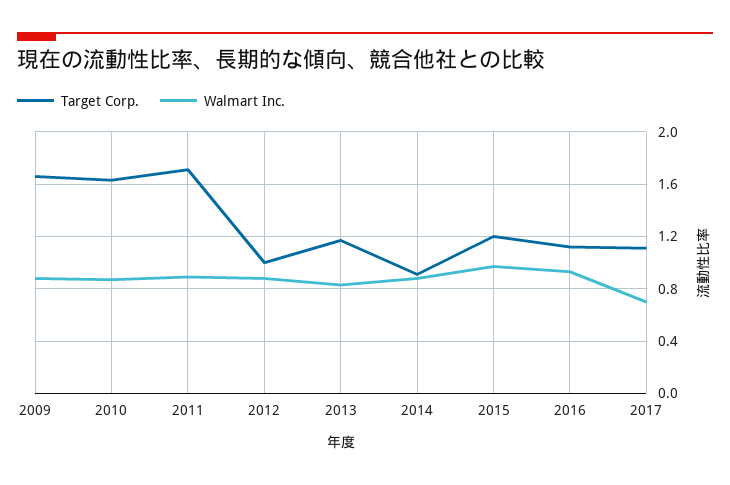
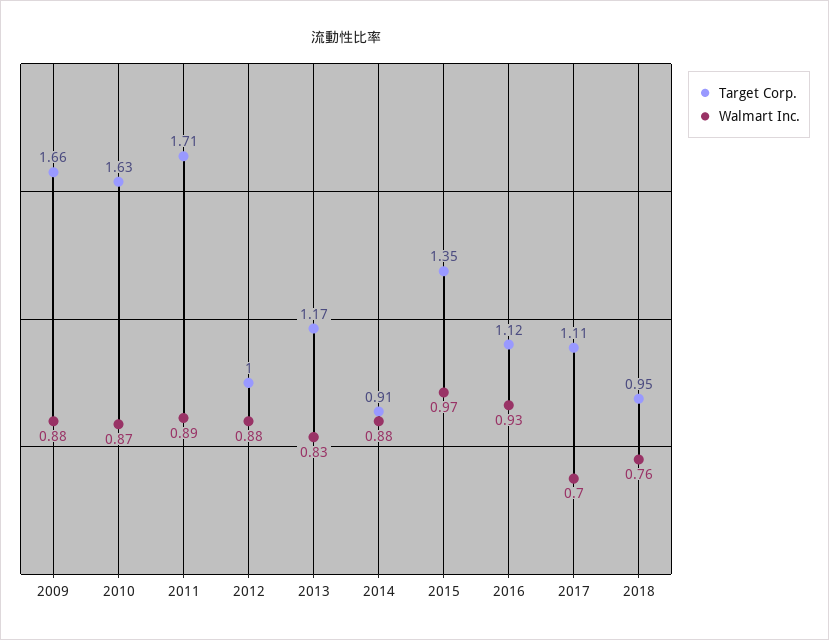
Target Corp., 2015: 1.2 -> 1.35
Target Corp., 2018: none -> 0.95
Walmart Inc., 2018: none -> 0.76

